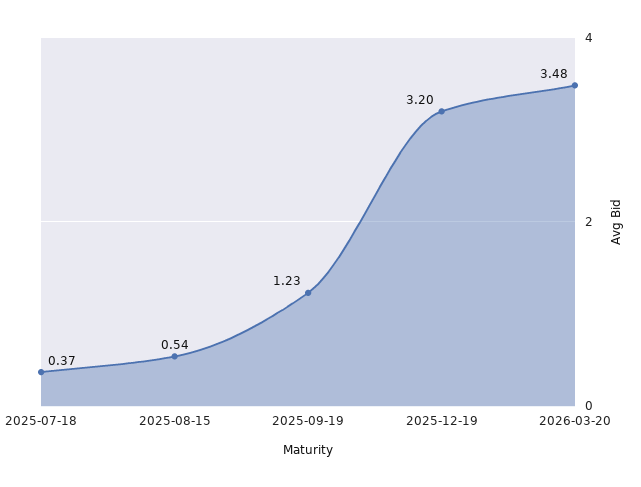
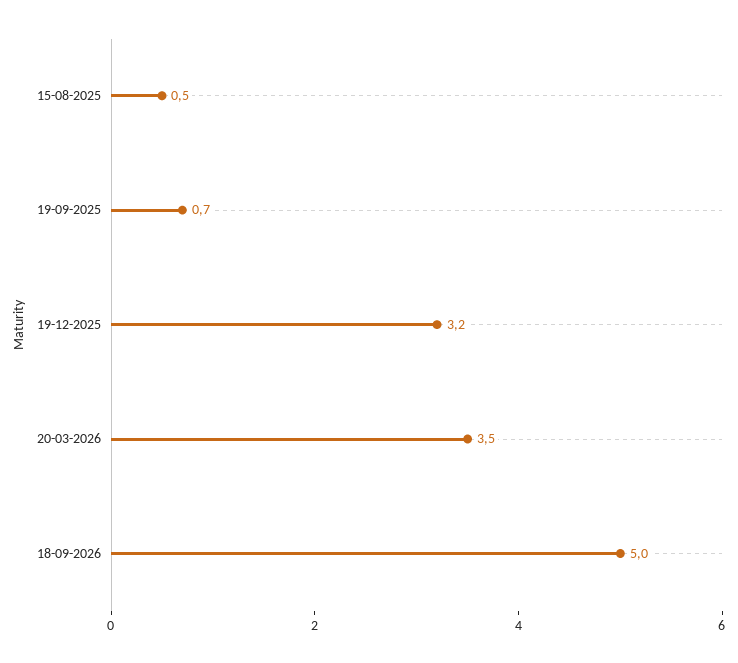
2025-07-18: 0.37 -> none
2025-09-19: 1.23 -> 0.7
18-09-2026: none -> 5

